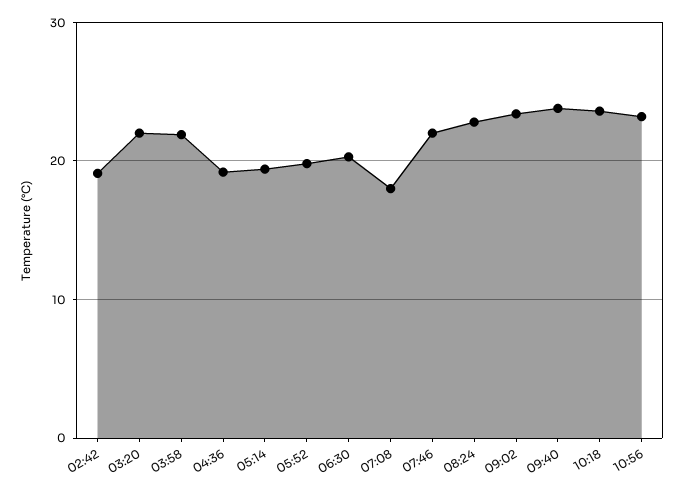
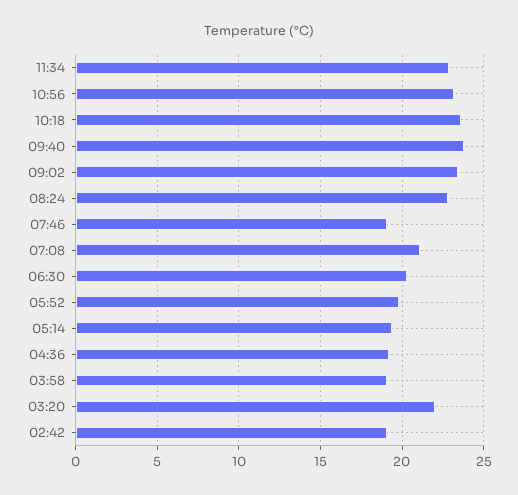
03:58: 22 -> 19
07:08: 18 -> 21
07:46: 22 -> 19
11:34: none -> 23

